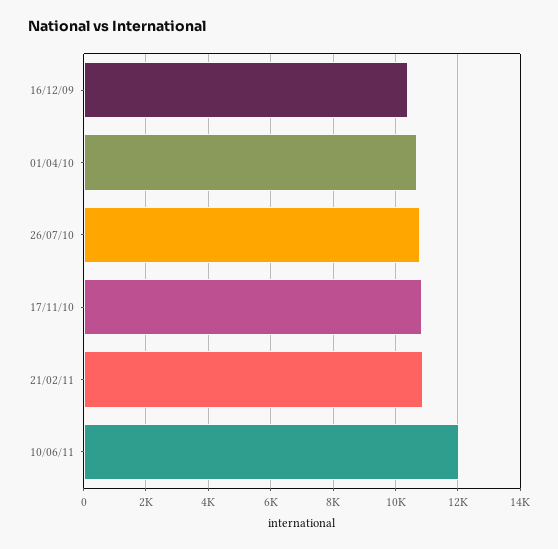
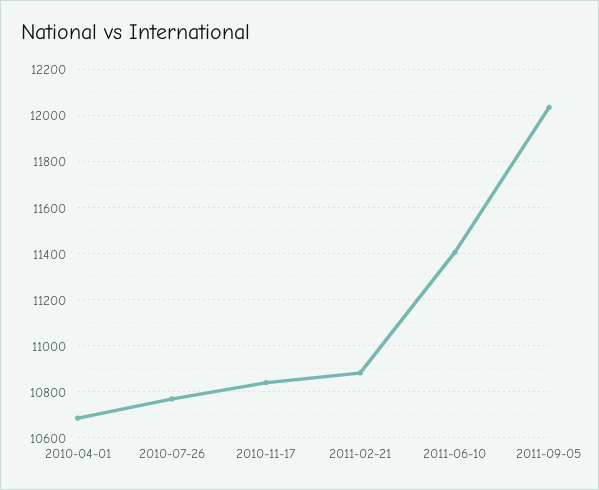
16/12/09: 10400 -> none
10/06/11: 12000 -> 11400
2011-09-05: none -> 12050

